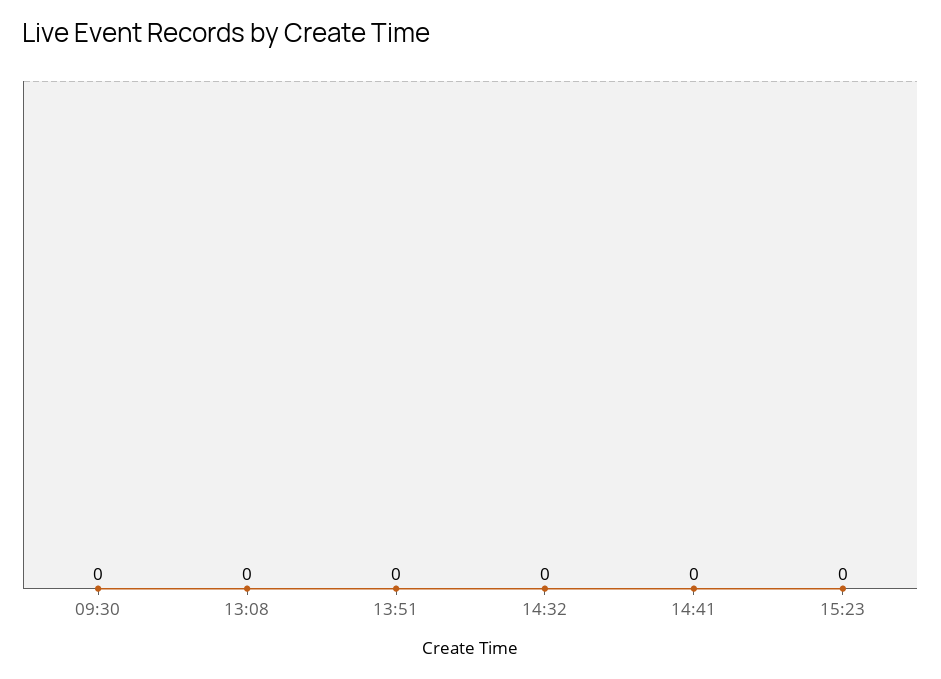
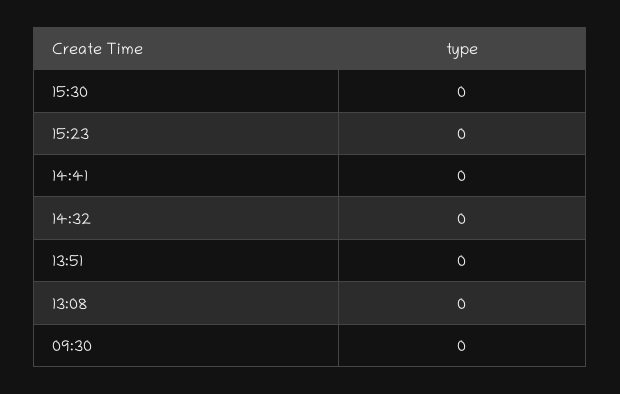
15:30: none -> 0

